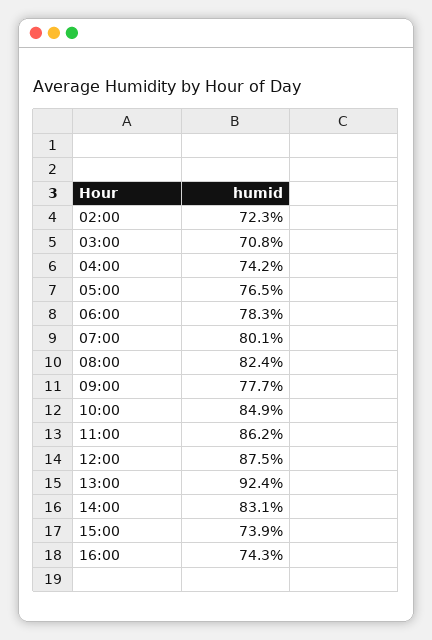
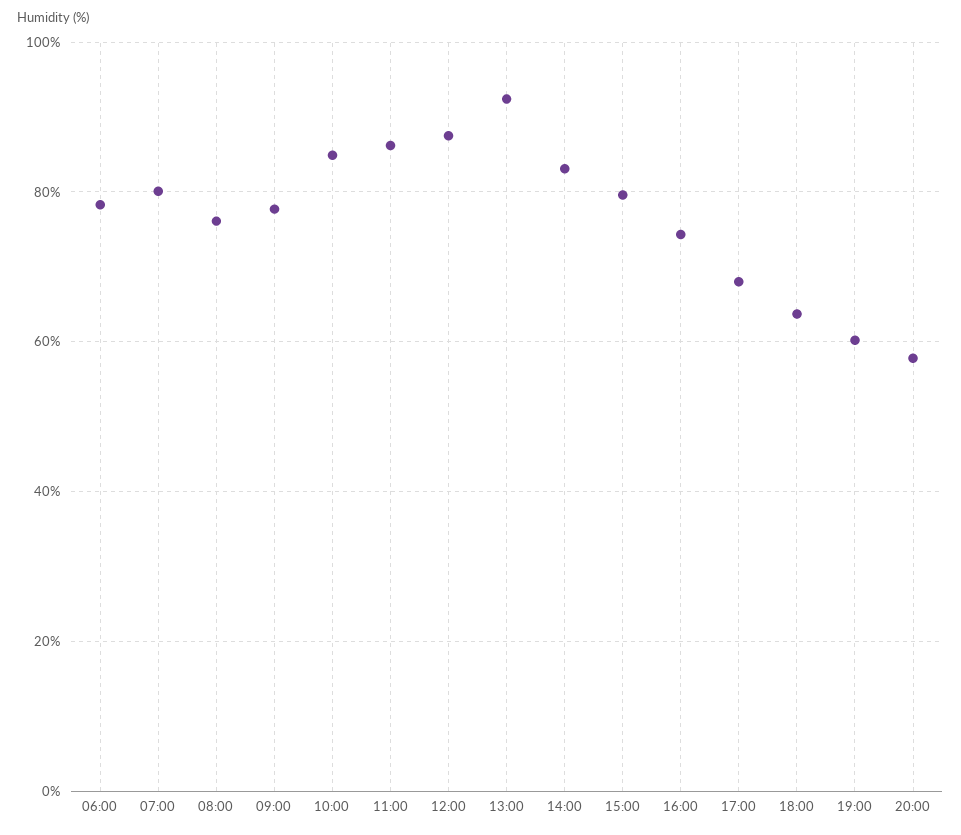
02:00: 72.3 -> none
03:00: 70.8 -> none
04:00: 74.2 -> none
05:00: 76.5 -> none
08:00: 82.4 -> 76
15:00: 73.9 -> 80
17:00: none -> 68
18:00: none -> 64
19:00: none -> 60
20:00: none -> 58

